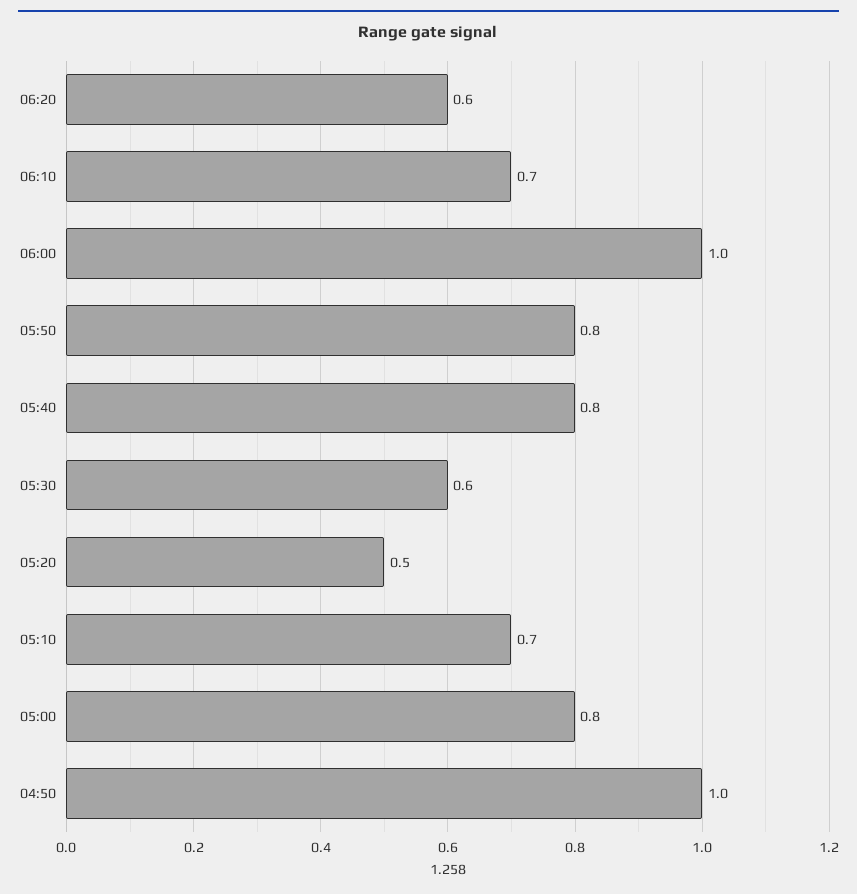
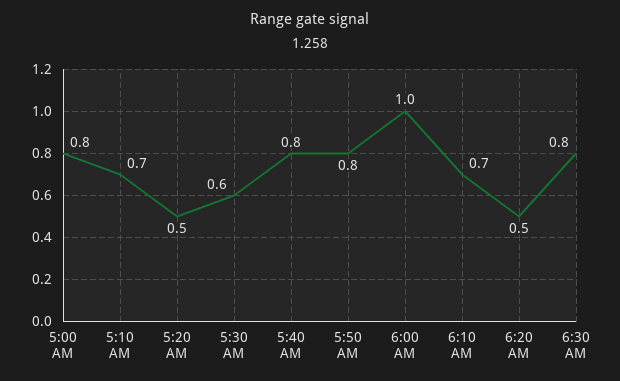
06:20: 0.6 -> 0.5
04:50: 1 -> none
6:30 AM: none -> 0.8

